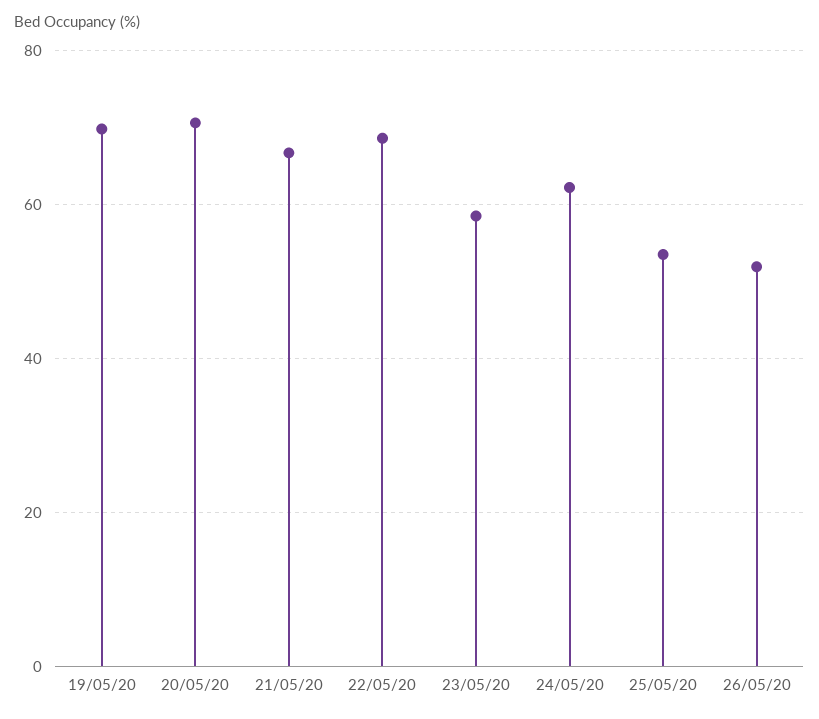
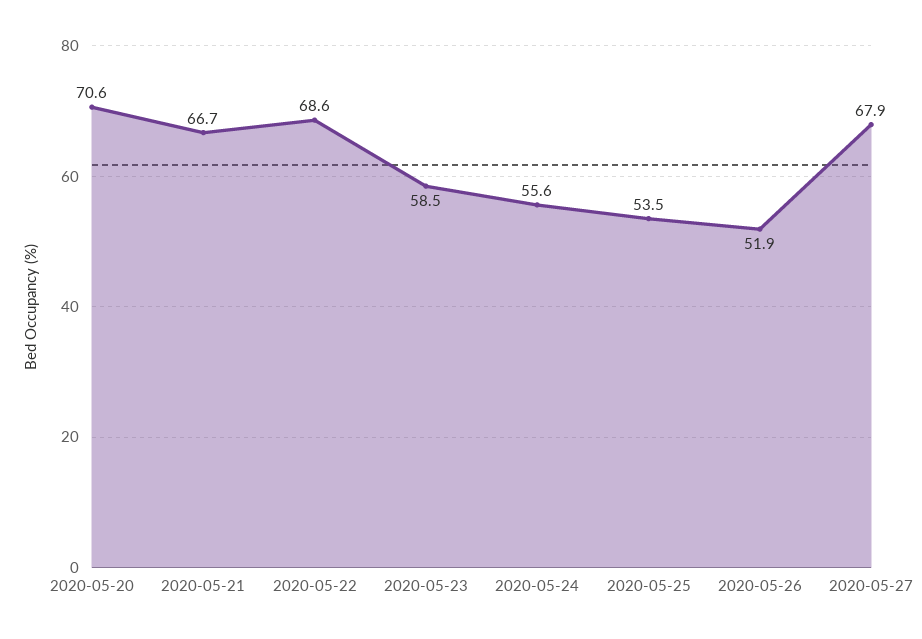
19/05/20: 70 -> none
24/05/20: 62 -> 55.6
2020-05-27: none -> 67.9

